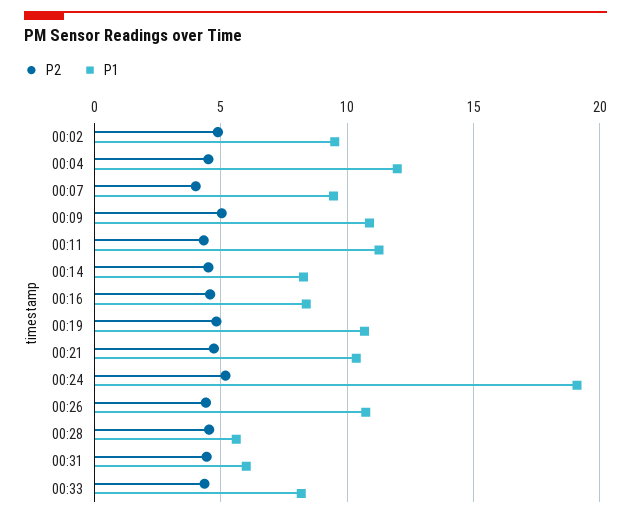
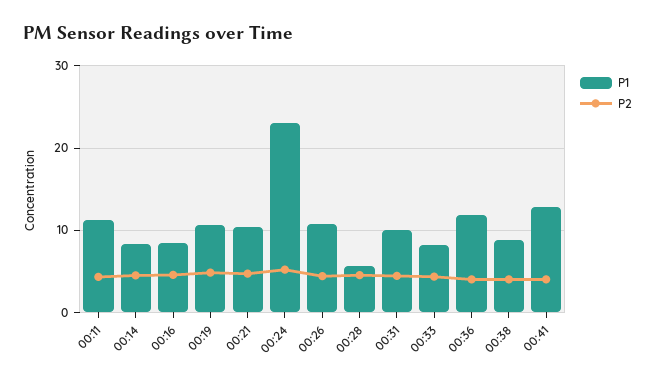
P2, 00:02: 5 -> none
P1, 00:02: 9.5 -> none
P2, 00:04: 4.5 -> none
P1, 00:04: 12 -> none
P2, 00:07: 4 -> none
P1, 00:07: 9.5 -> none
P2, 00:09: 5 -> none
P1, 00:09: 11 -> none
P1, 00:24: 19 -> 23
P1, 00:31: 6 -> 10
P1, 00:36: none -> 12
P2, 00:36: none -> 4
P1, 00:38: none -> 9
P2, 00:38: none -> 4
P1, 00:41: none -> 13
P2, 00:41: none -> 4

